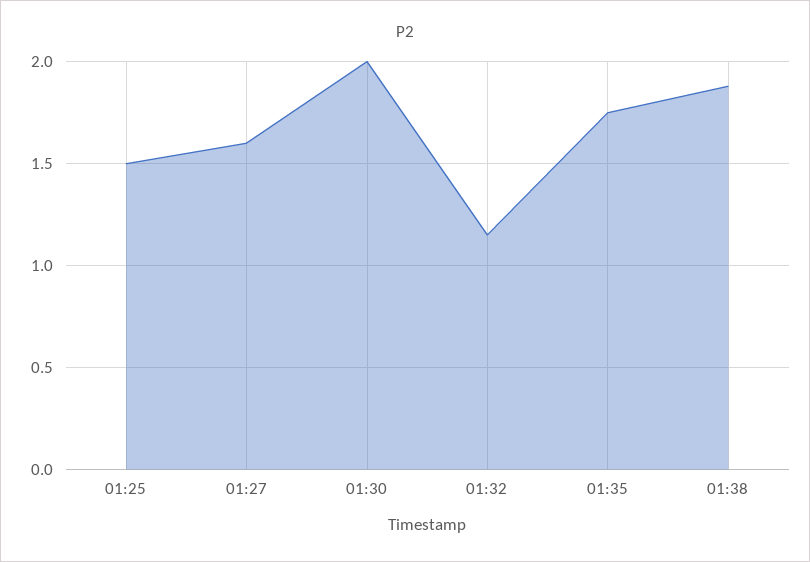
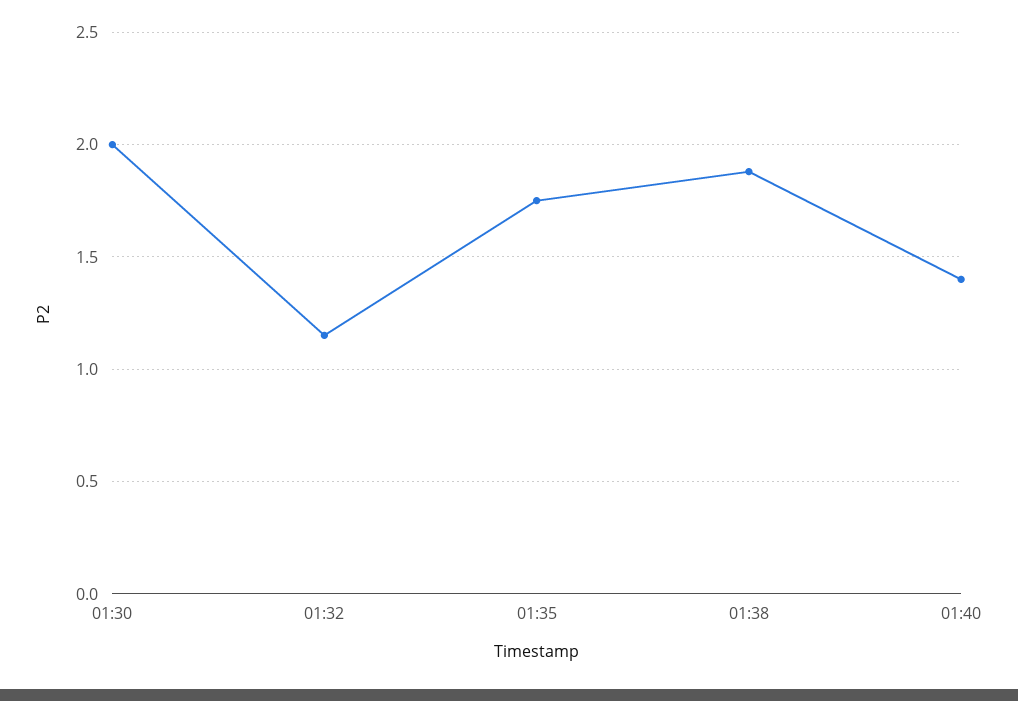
01:25: 1.5 -> none
01:27: 1.6 -> none
01:40: none -> 1.4

